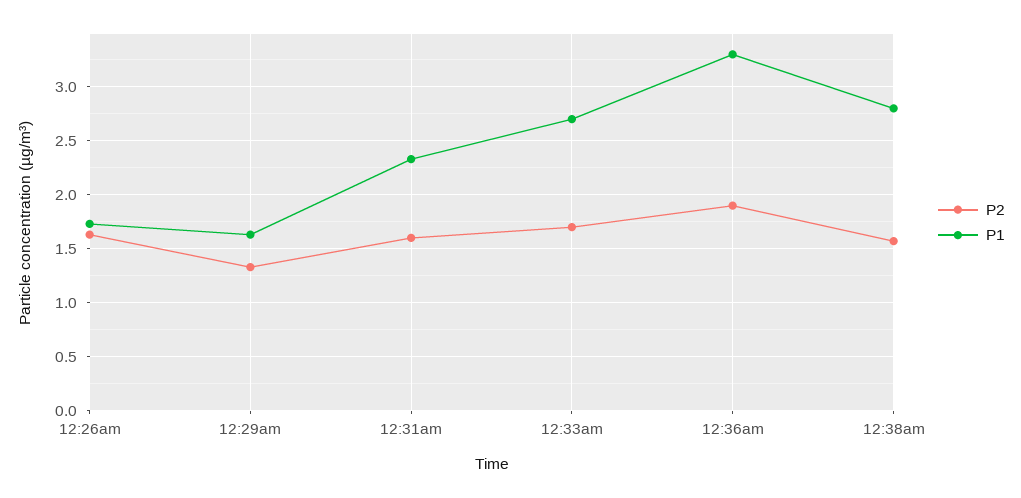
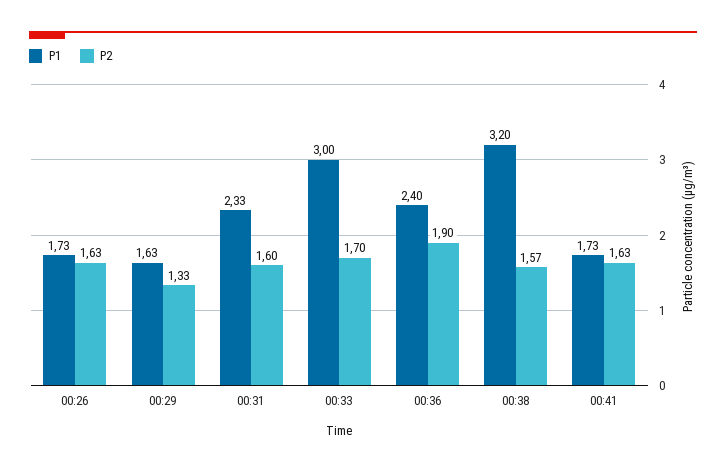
P1, 12:33am: 2.7 -> 3
P1, 12:36am: 3.3 -> 2.4
P1, 12:38am: 2.8 -> 3.2
P1, 00:41: none -> 1.73
P2, 00:41: none -> 1.63

